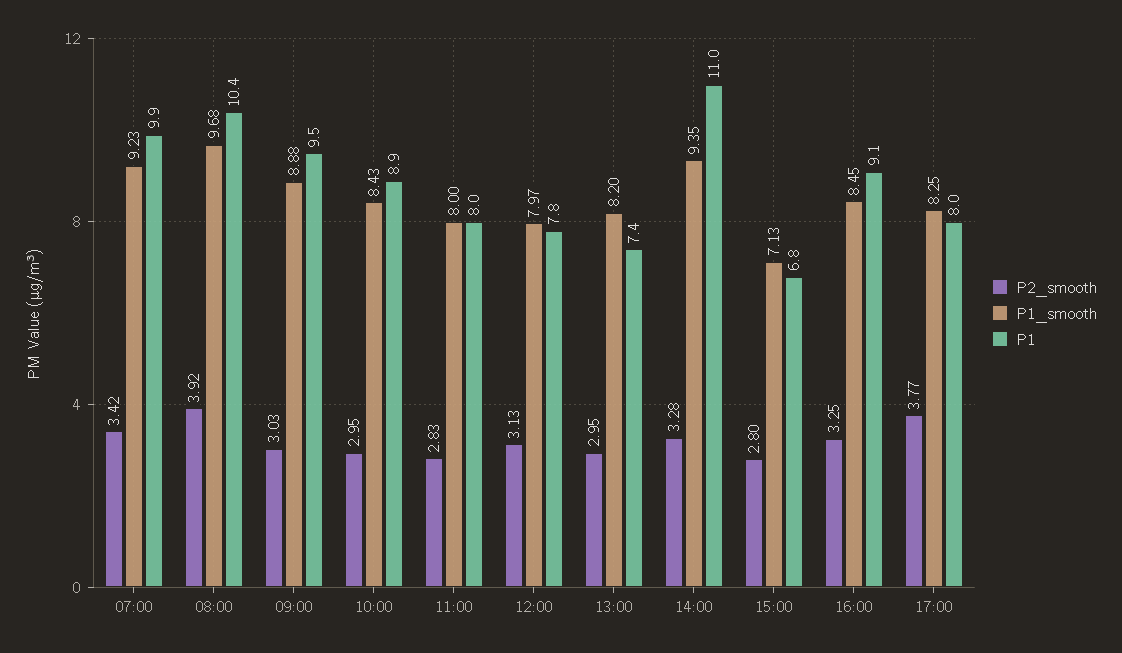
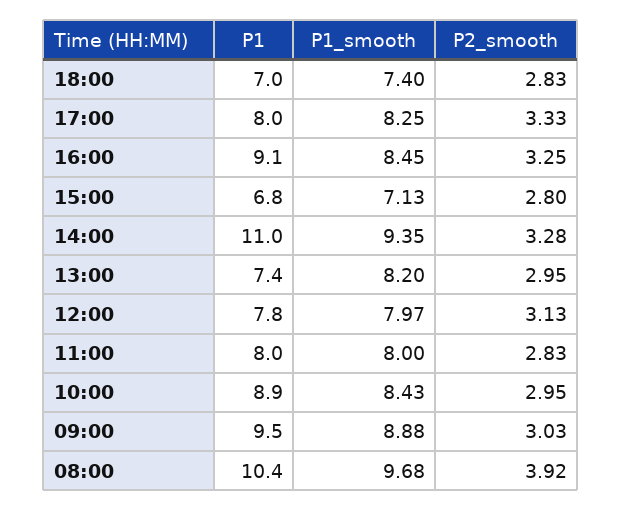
P2_smooth, 07:00: 3.42 -> none
P1_smooth, 07:00: 9.23 -> none
P1, 07:00: 9.9 -> none
P2_smooth, 17:00: 3.77 -> 3.33
P1, 18:00: none -> 7
P1_smooth, 18:00: none -> 7.4
P2_smooth, 18:00: none -> 2.83

